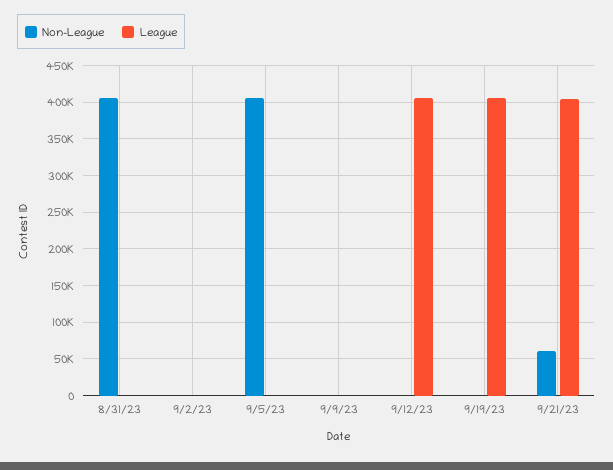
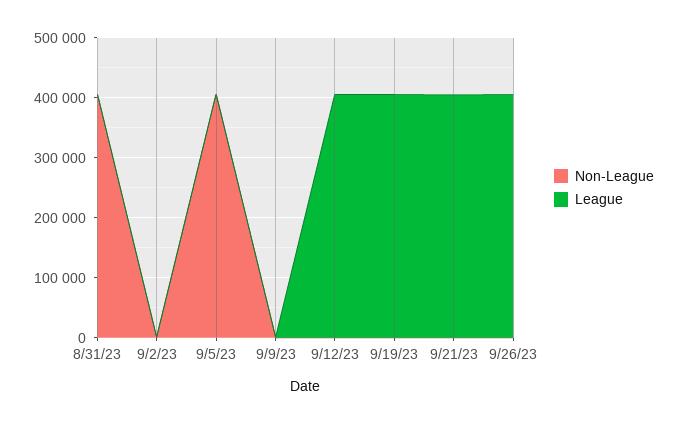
Non-League, 9/21/23: 60000 -> 0
Non-League, 9/26/23: none -> 0
League, 9/26/23: none -> 400000

